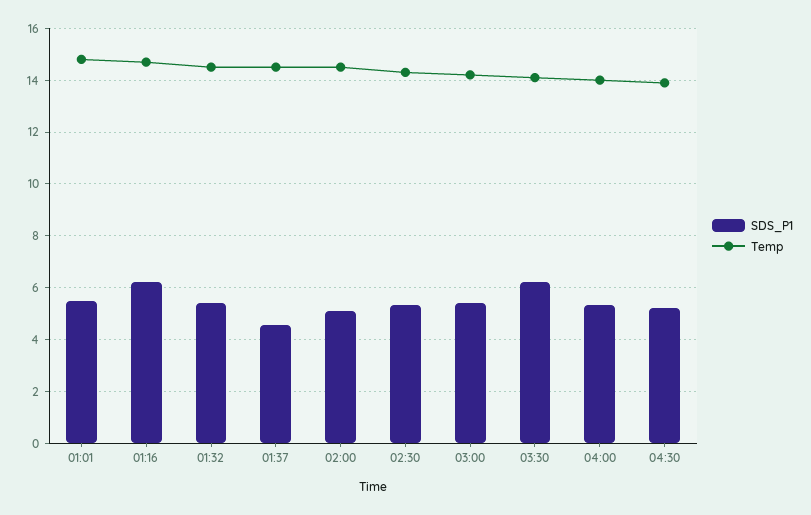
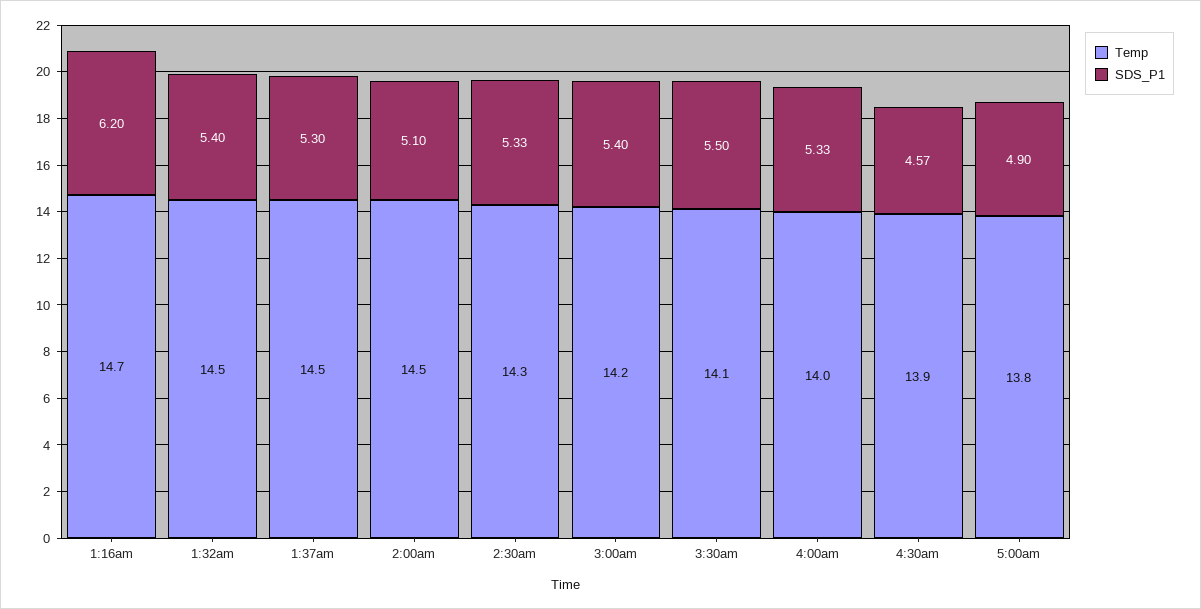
SDS_P1, 01:01: 5.5 -> none
Temp, 01:01: 14.75 -> none
SDS_P1, 01:37: 4.5 -> 5.3
SDS_P1, 03:30: 6.25 -> 5.5
SDS_P1, 04:30: 5.25 -> 4.57
Temp, 5:00am: none -> 13.8
SDS_P1, 5:00am: none -> 4.9

